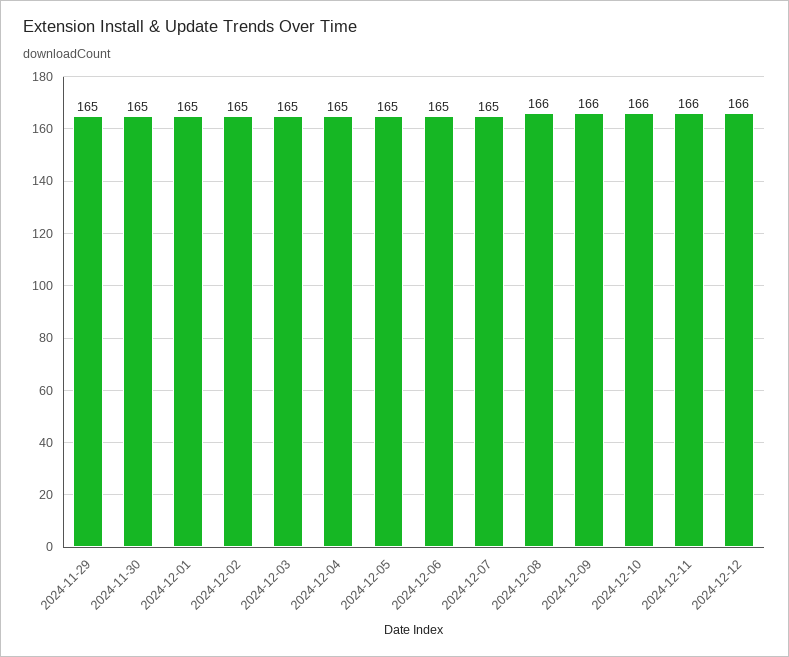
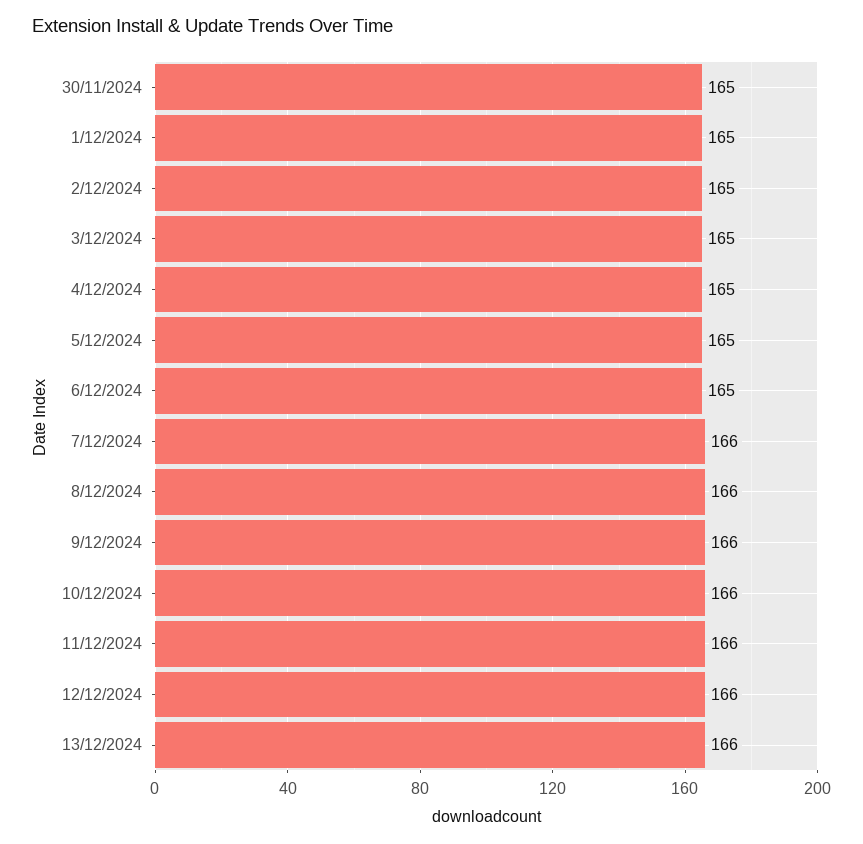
2024-11-29: 165 -> none
2024-12-07: 165 -> 166
13/12/2024: none -> 166

